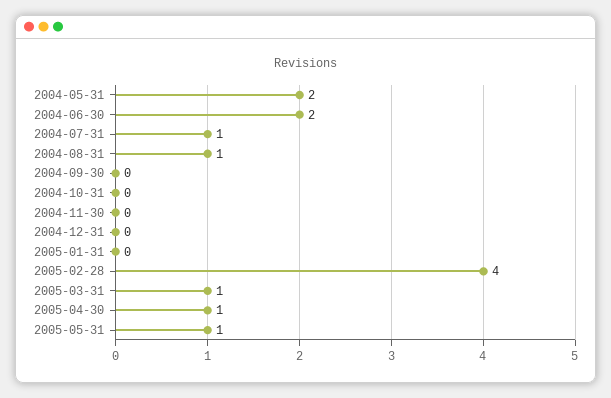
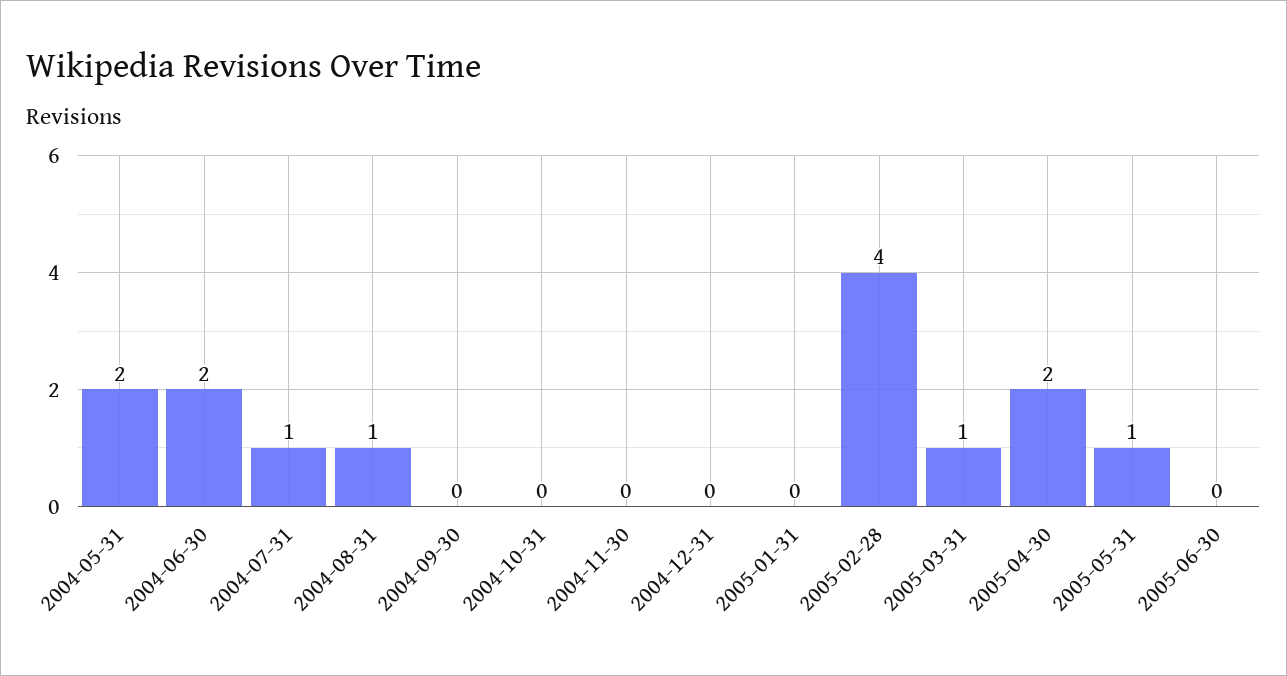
2005-04-30: 1 -> 2
2005-06-30: none -> 0

